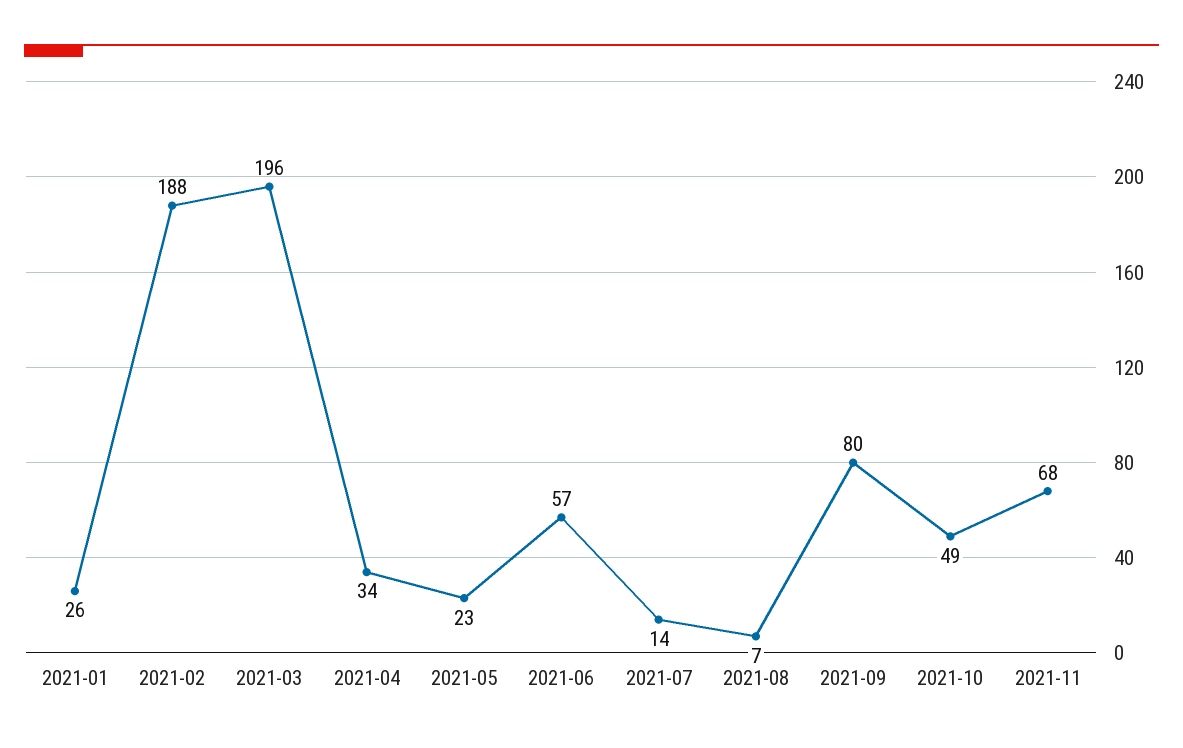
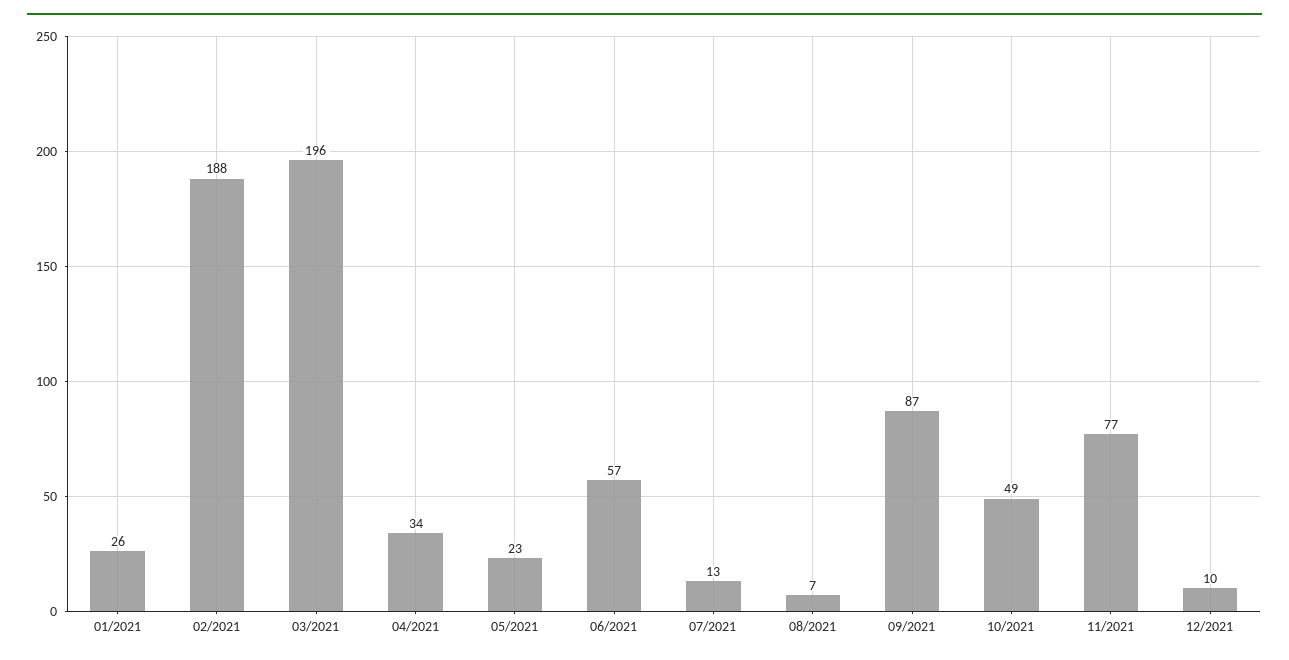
2021-07: 14 -> 13
2021-09: 80 -> 87
2021-11: 68 -> 77
12/2021: none -> 10

